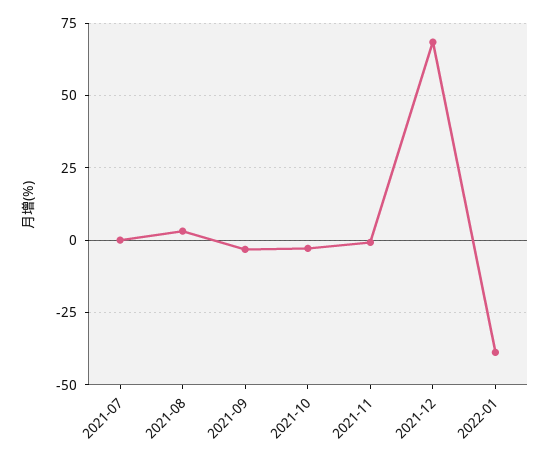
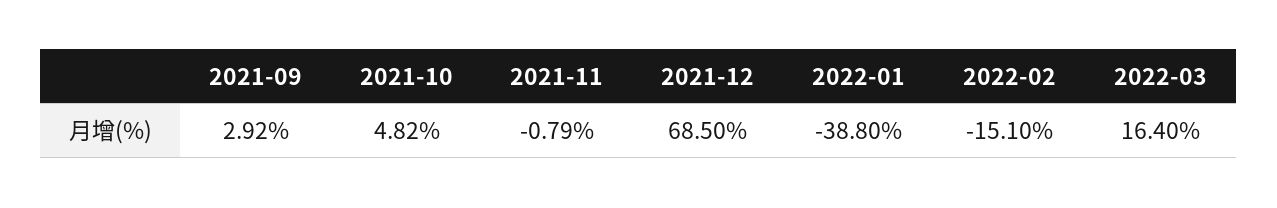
2021-07: 0 -> none
2021-08: 2.5 -> none
2021-09: -2.5 -> 2.92
2021-10: -2.5 -> 4.82
2022-02: none -> -15.1
2022-03: none -> 16.4

